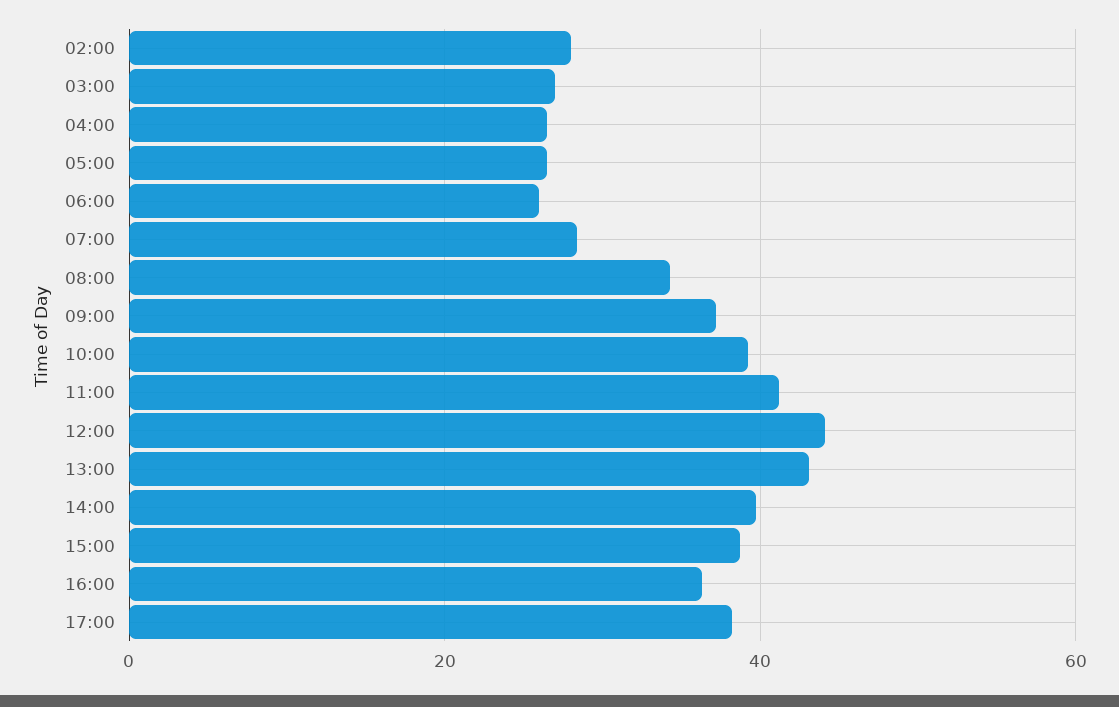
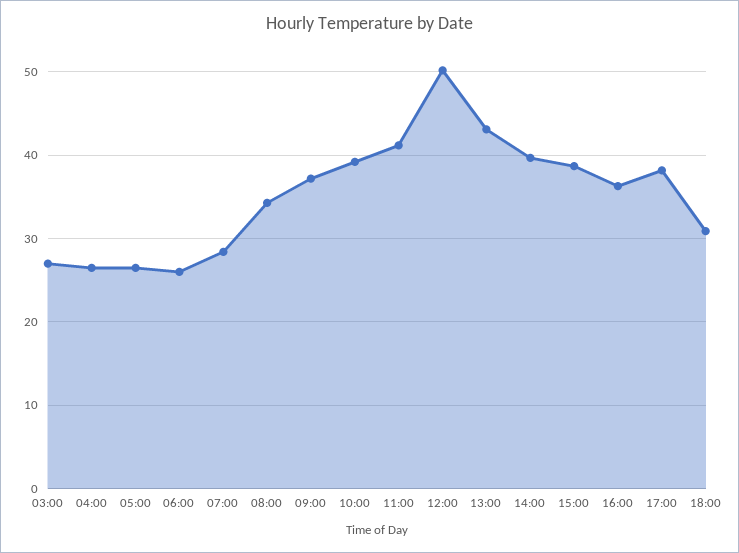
02:00: 28 -> none
12:00: 44 -> 50
18:00: none -> 31

